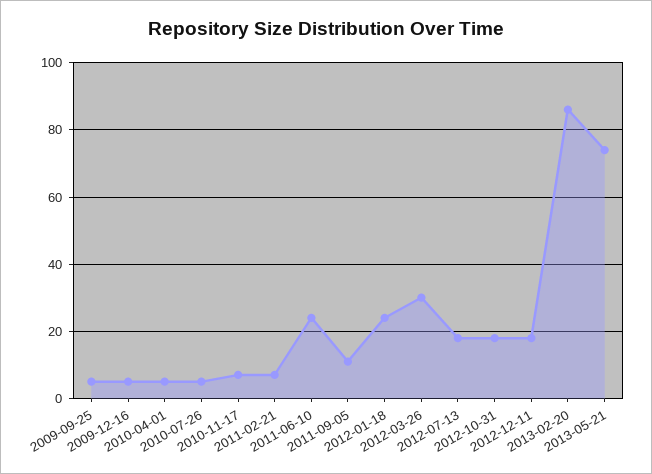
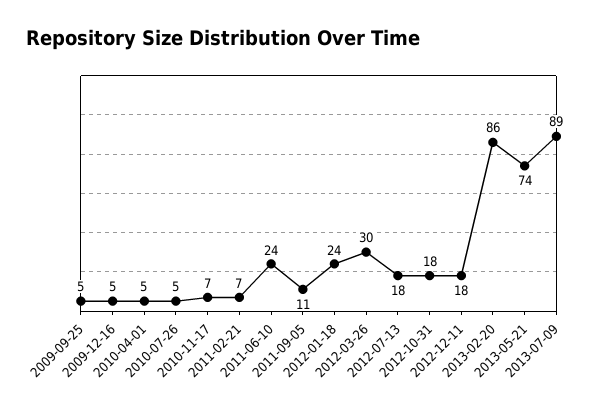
2013-07-09: none -> 89

